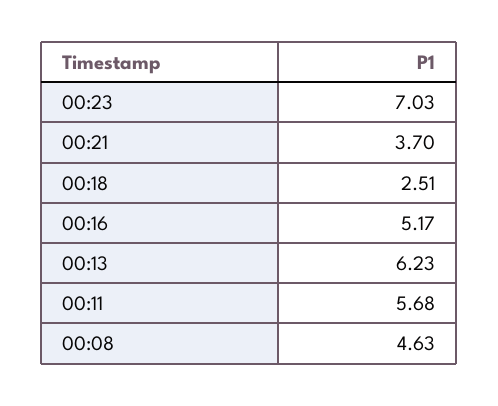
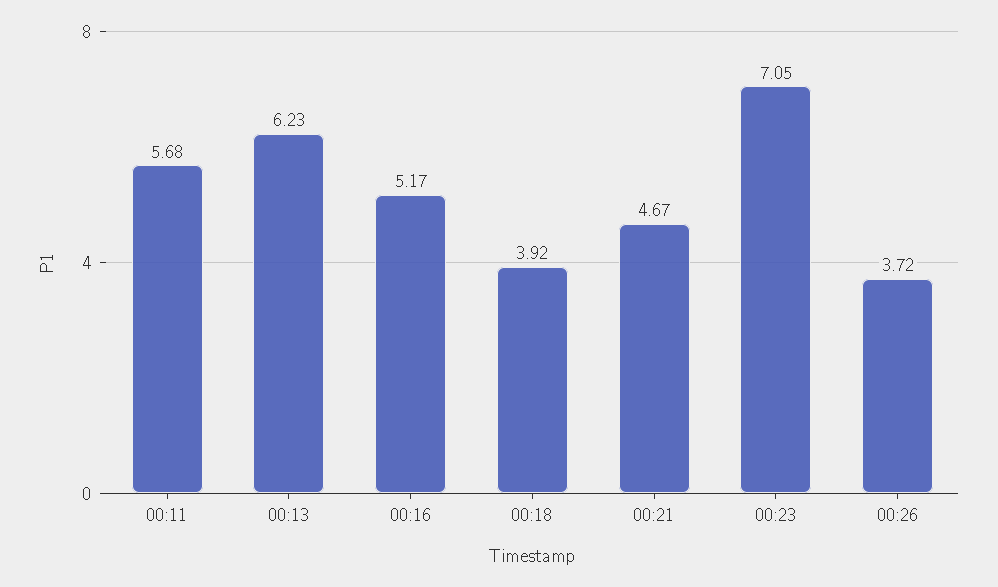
00:23: 7.03 -> 7.05
00:21: 3.7 -> 4.67
00:18: 2.51 -> 3.92
00:08: 4.63 -> none
00:26: none -> 3.72

